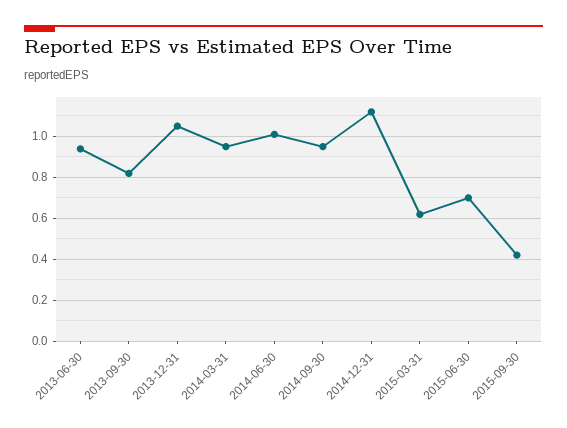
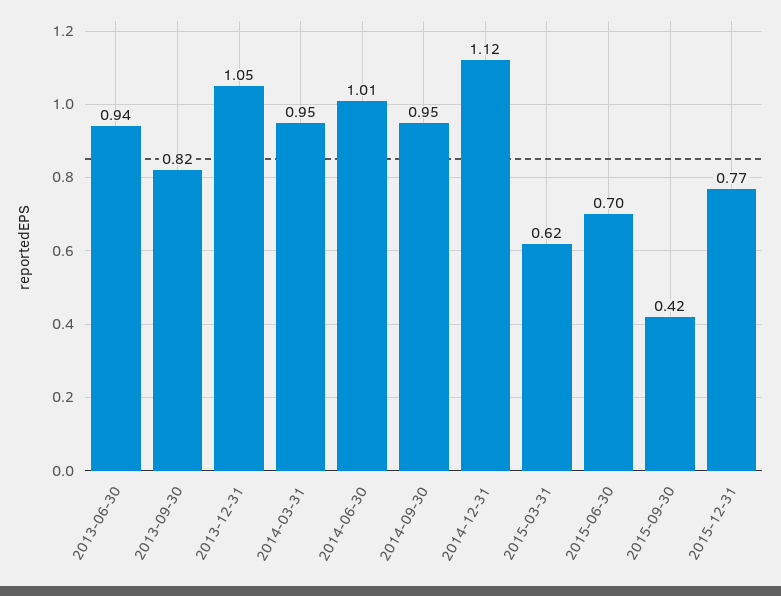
2015-12-31: none -> 0.77

